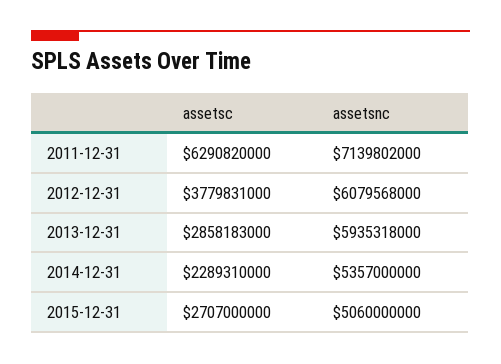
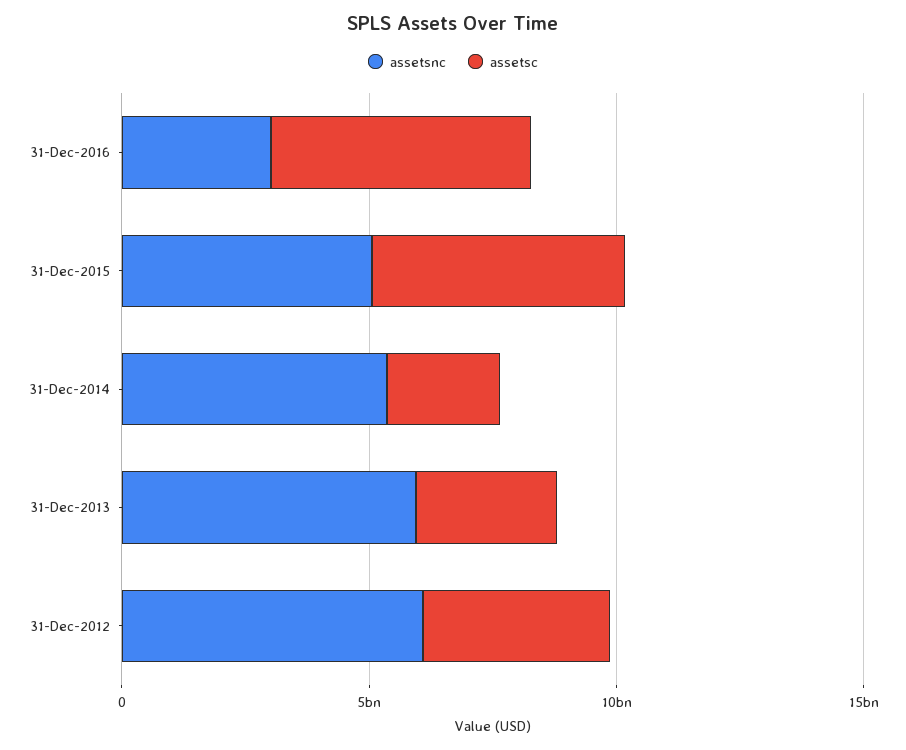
assetsc, 2011-12-31: 6290820000 -> none
assetsnc, 2011-12-31: 7139802000 -> none
assetsc, 2015-12-31: 2707000000 -> 5000000000
assetsnc, 31-Dec-2016: none -> 3000000000
assetsc, 31-Dec-2016: none -> 5000000000

